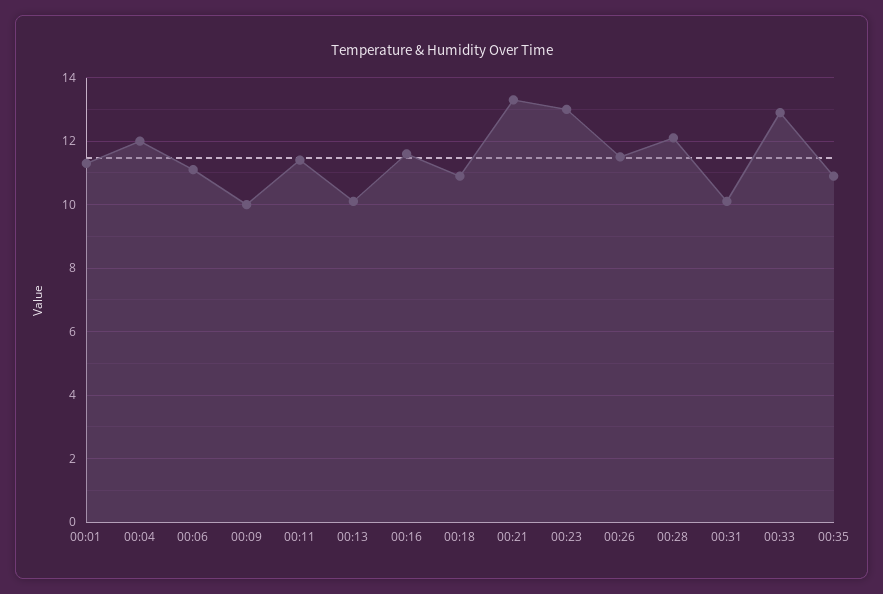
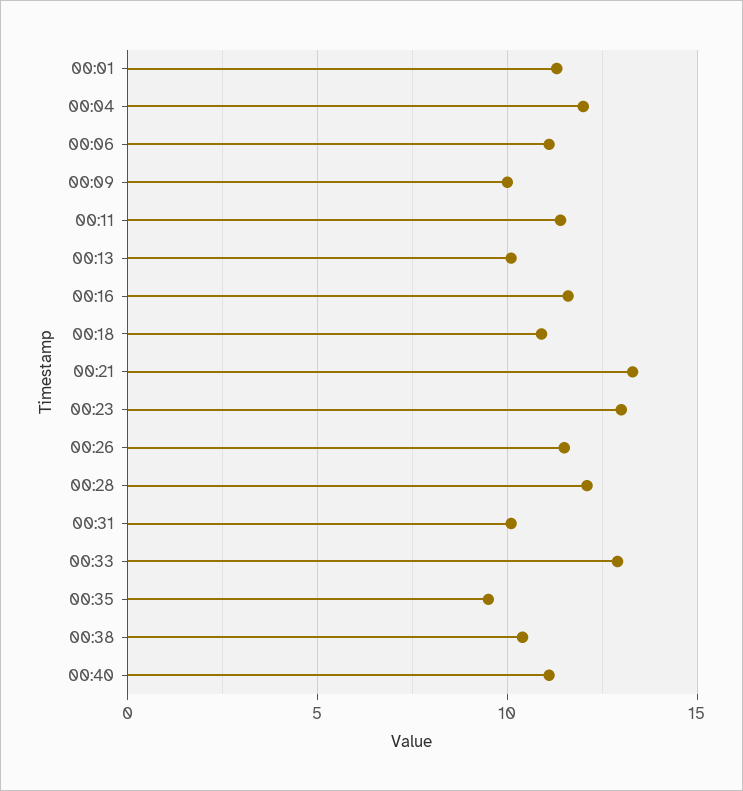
00:35: 11 -> 9.5
00:38: none -> 10.5
00:40: none -> 11

